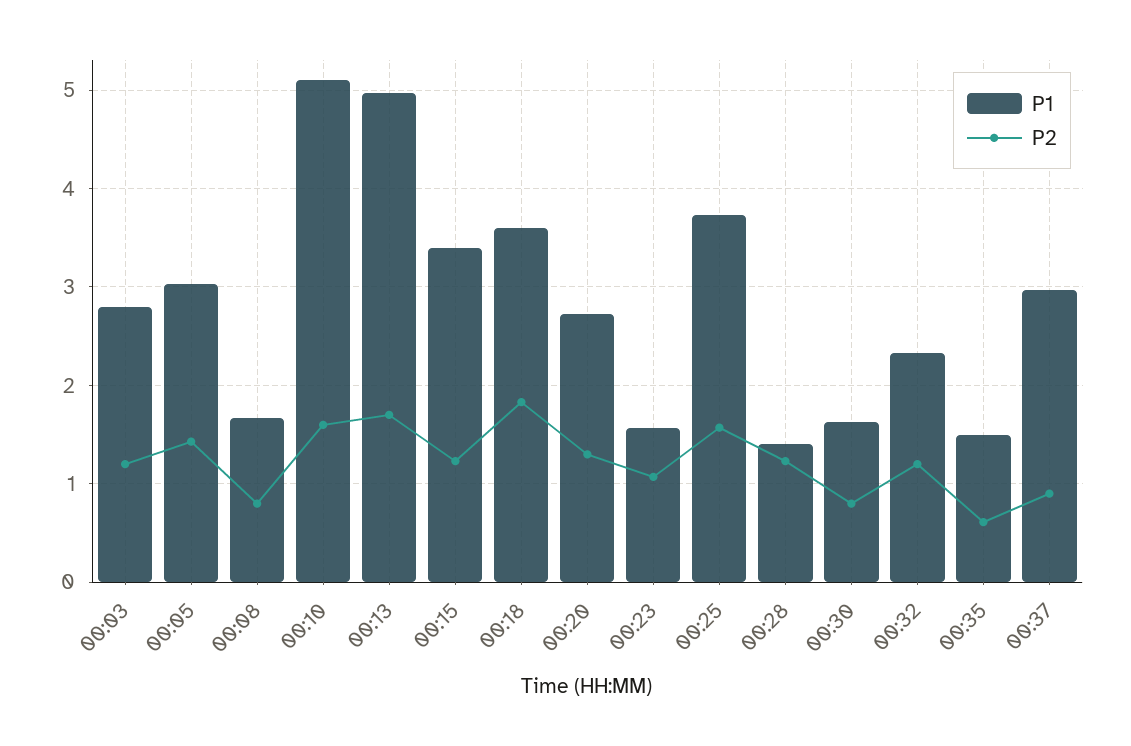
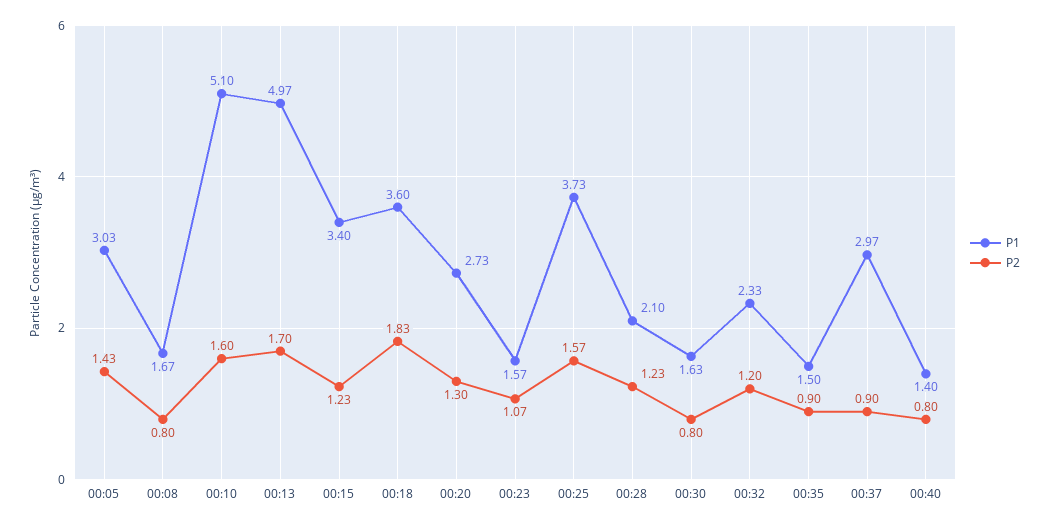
P1, 00:03: 2.8 -> none
P2, 00:03: 1.2 -> none
P1, 00:28: 1.4 -> 2.1
P2, 00:35: 0.6 -> 0.9
P1, 00:40: none -> 1.4
P2, 00:40: none -> 0.8

